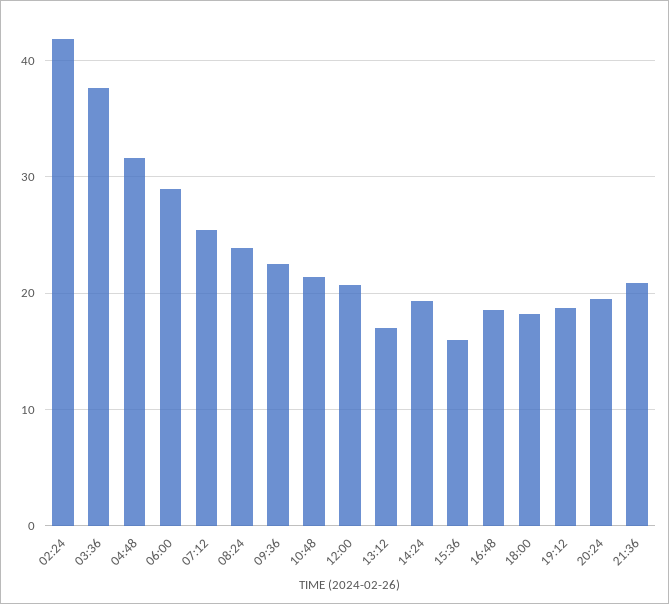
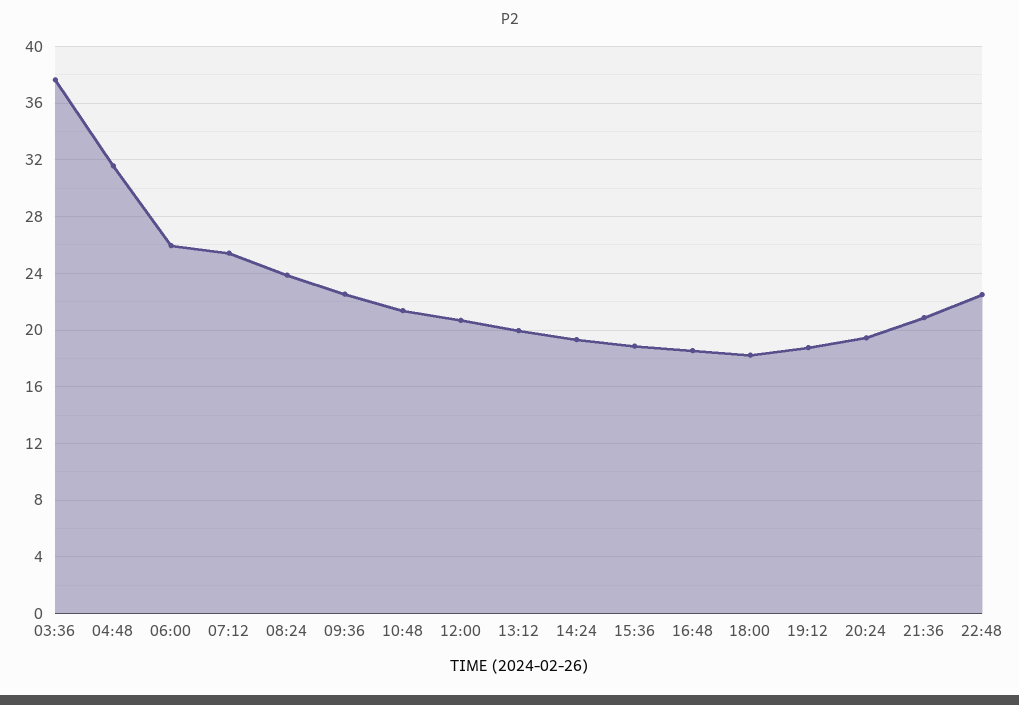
02:24: 42 -> none
06:00: 29 -> 26
13:12: 17 -> 20
15:36: 16 -> 19
22:48: none -> 22.5

